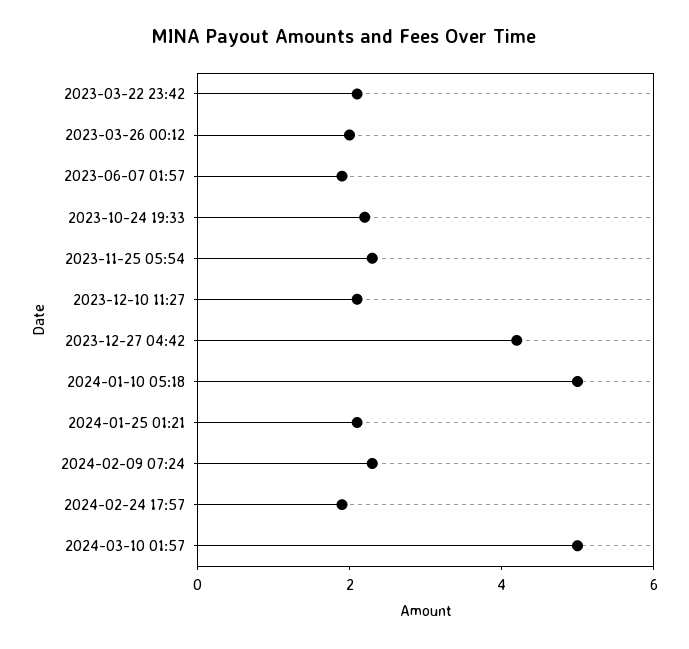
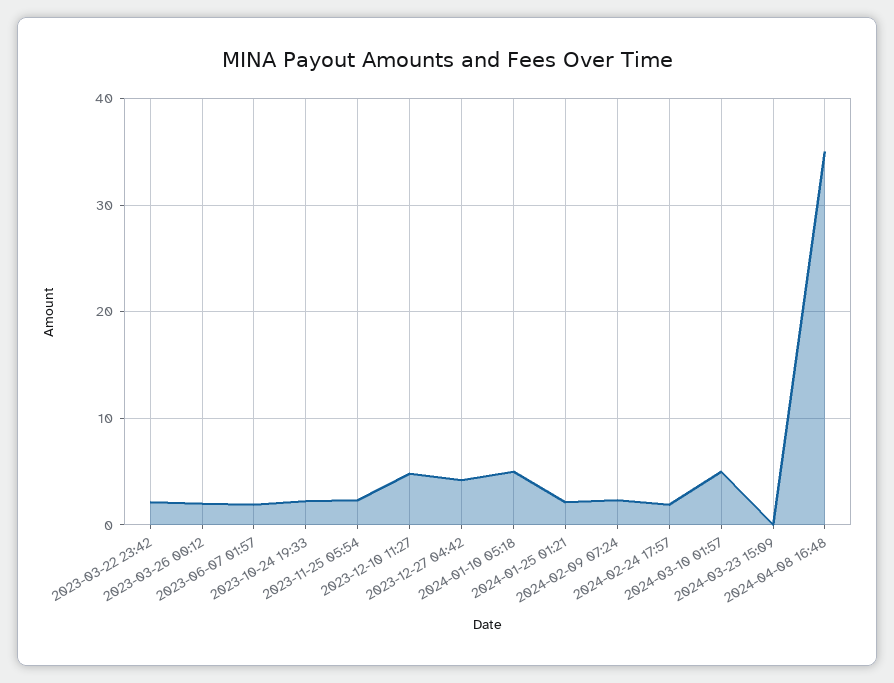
2023-12-10 11:27: 2 -> 5
2024-03-23 15:09: none -> 0
2024-04-08 16:48: none -> 35

